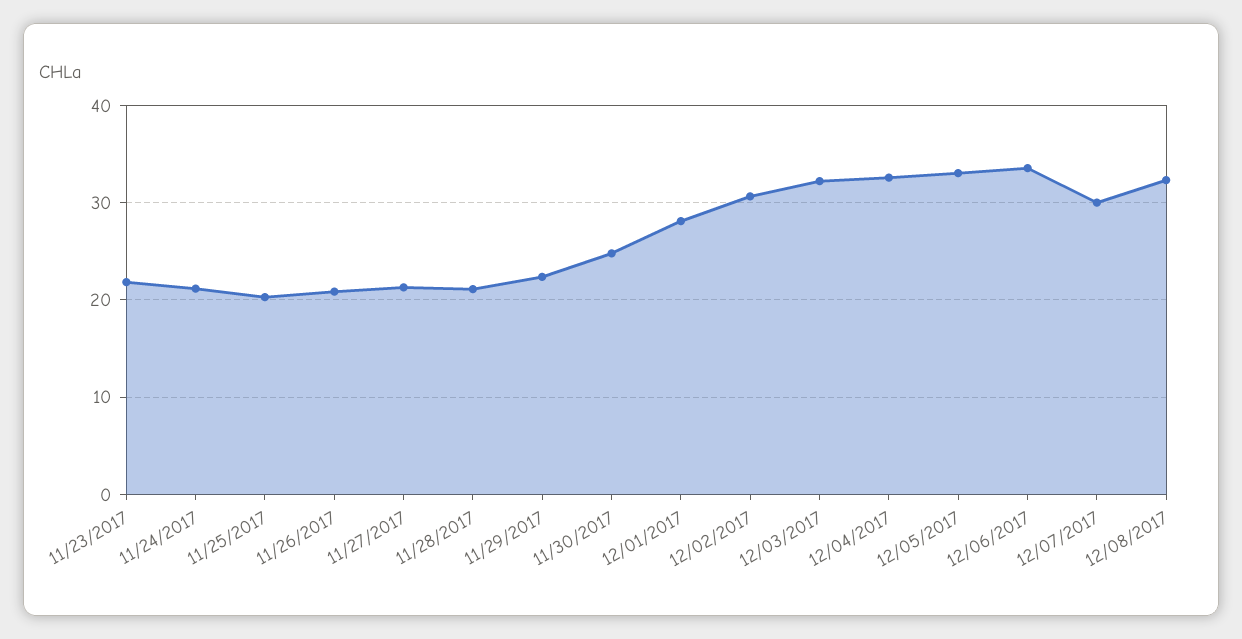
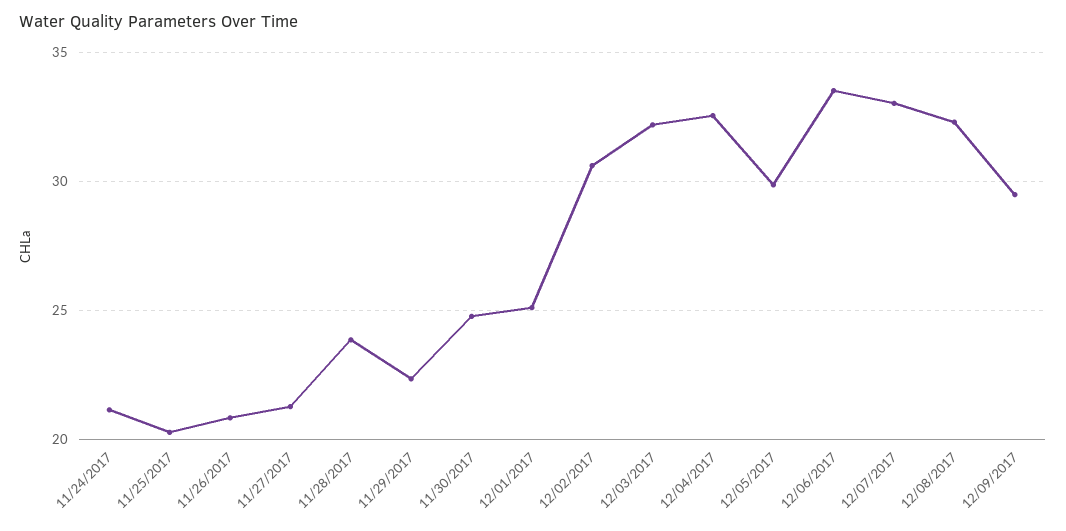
11/23/2017: 22 -> none
11/28/2017: 21 -> 24
12/01/2017: 28 -> 25
12/05/2017: 33 -> 30
12/07/2017: 30 -> 33
12/09/2017: none -> 29.5

